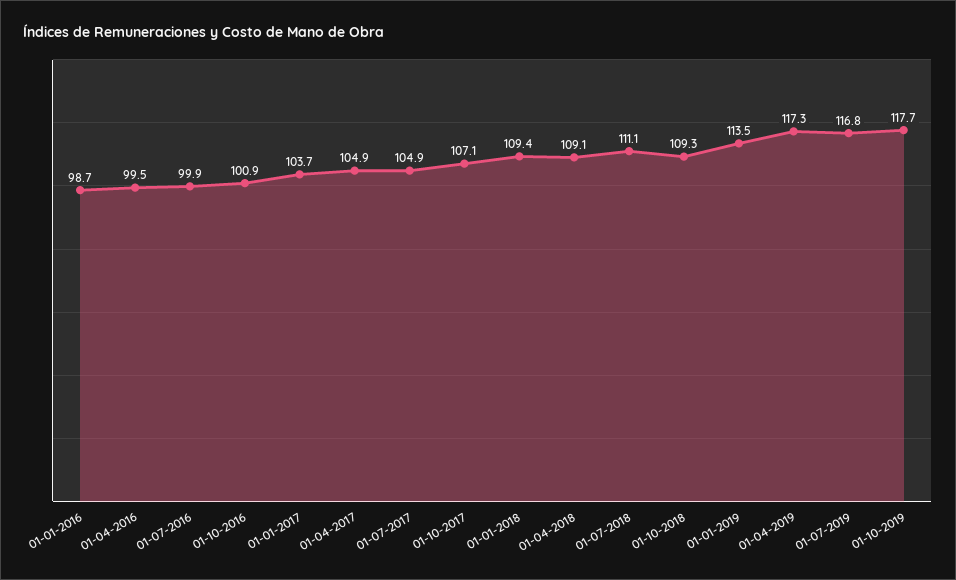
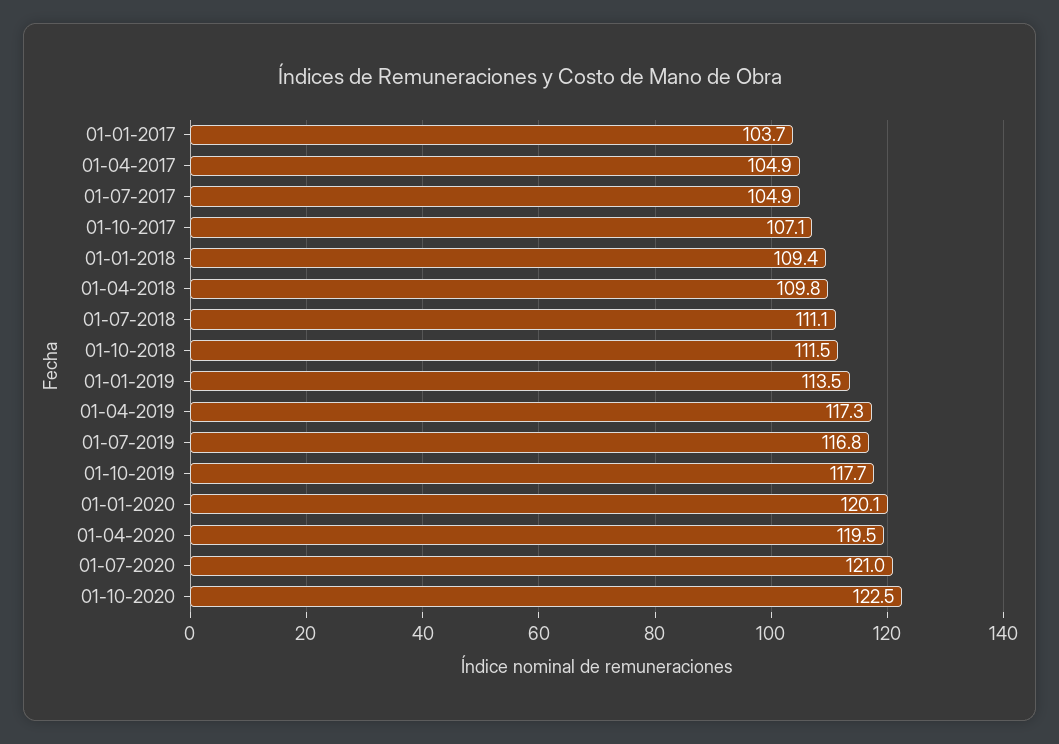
01-01-2016: 98.7 -> none
01-04-2016: 99.5 -> none
01-07-2016: 99.9 -> none
01-10-2016: 100.9 -> none
01-04-2018: 109.1 -> 109.8
01-10-2018: 109.3 -> 111.5
01-01-2020: none -> 120.1
01-04-2020: none -> 119.5
01-07-2020: none -> 121
01-10-2020: none -> 122.5

